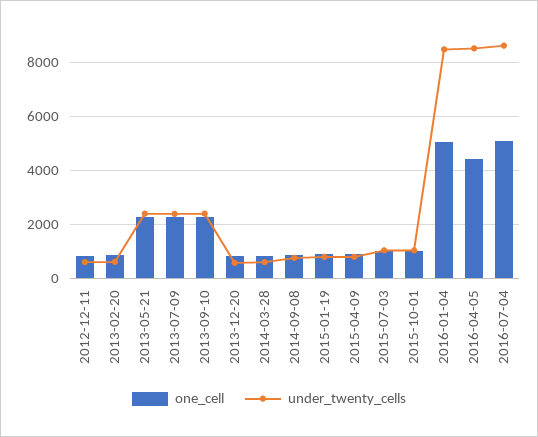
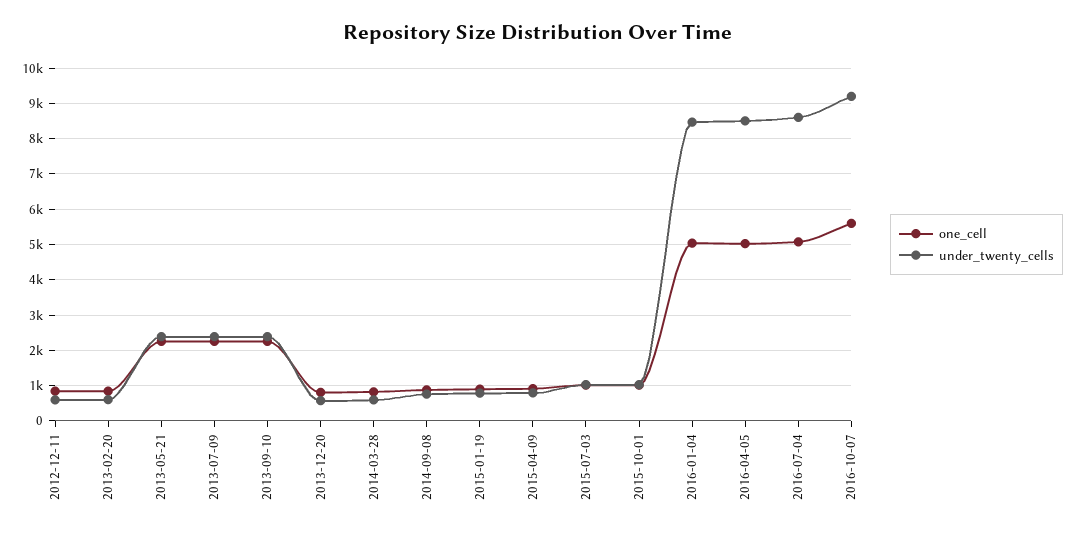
one_cell, 2016-04-05: 4500 -> 5000
one_cell, 2016-10-07: none -> 5600
under_twenty_cells, 2016-10-07: none -> 9200

